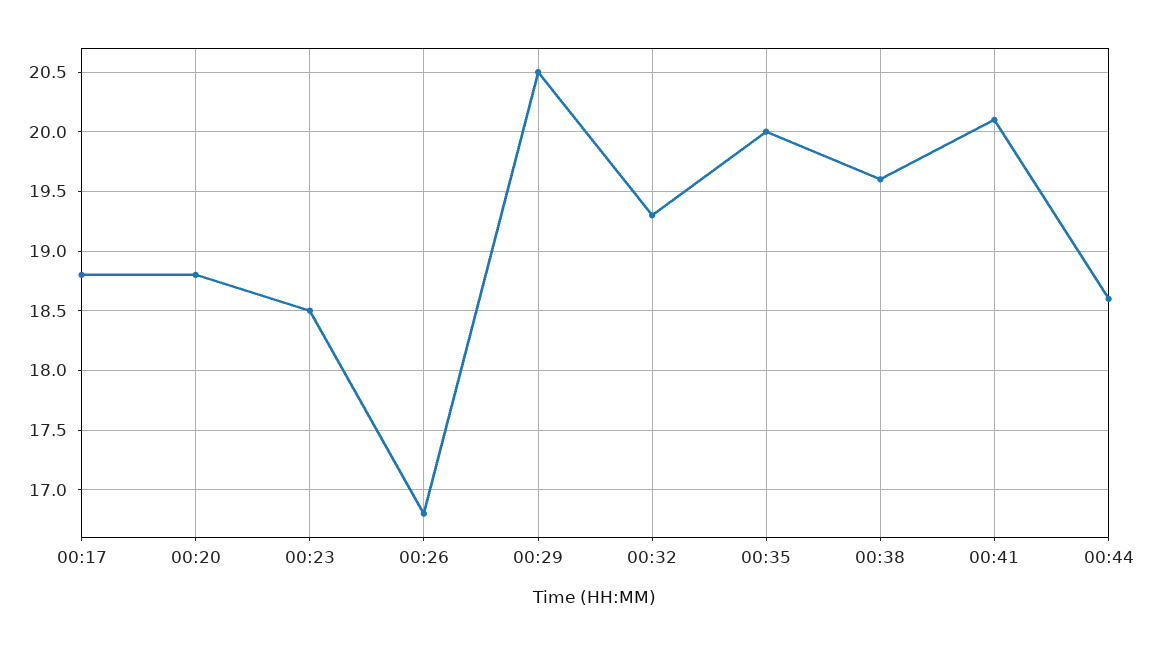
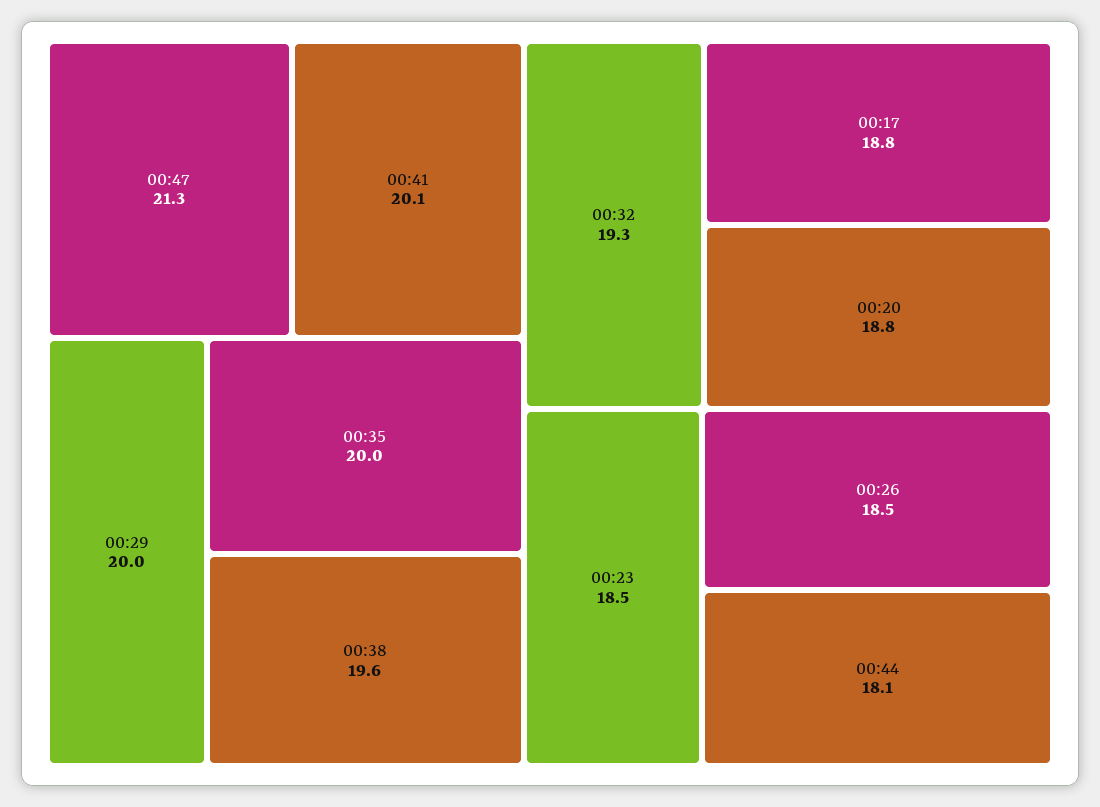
00:26: 16.8 -> 18.5
00:29: 20.5 -> 20
00:44: 18.6 -> 18.1
00:47: none -> 21.3

